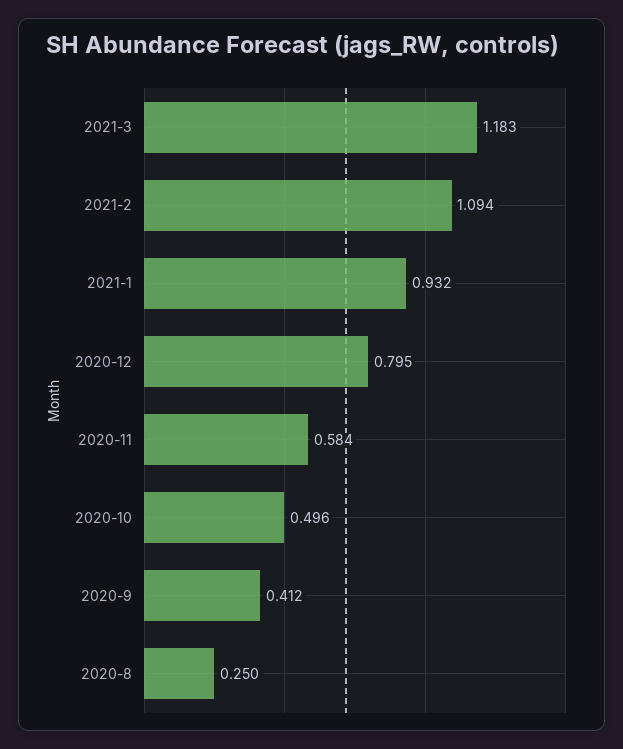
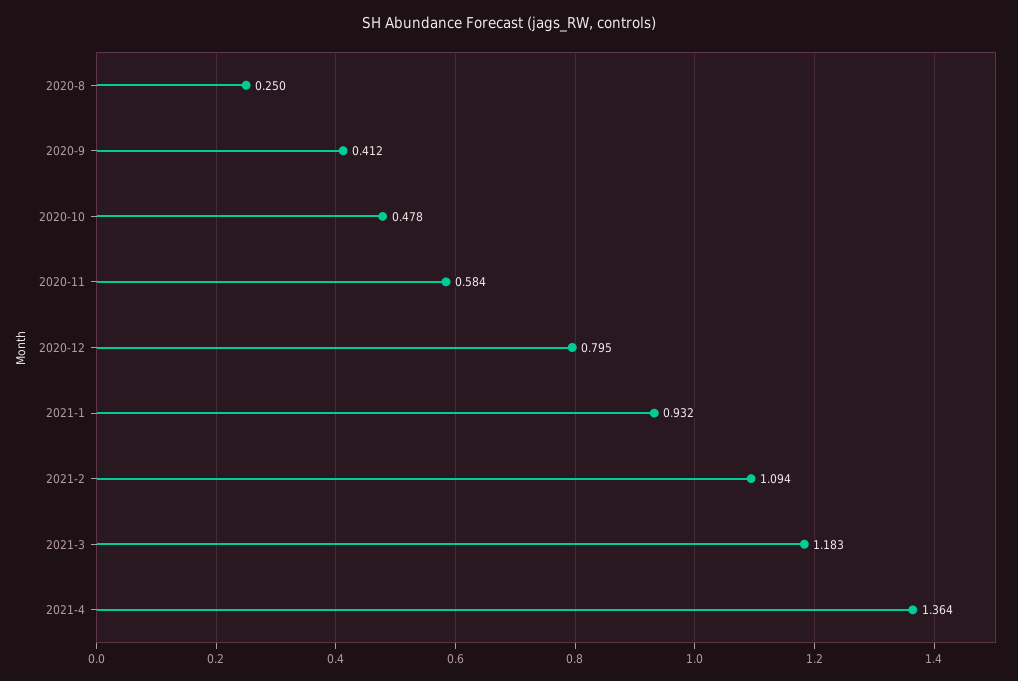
2020-10: 0.496 -> 0.478
2021-4: none -> 1.364

